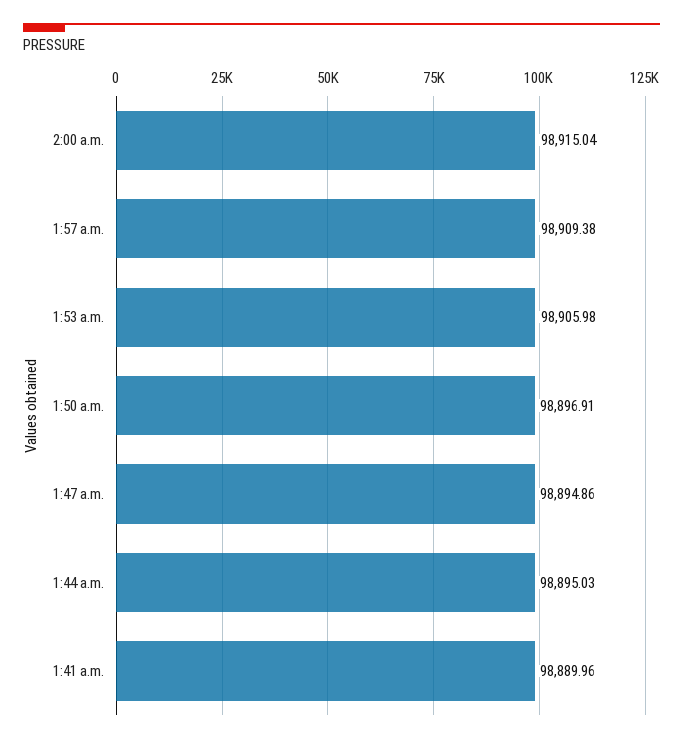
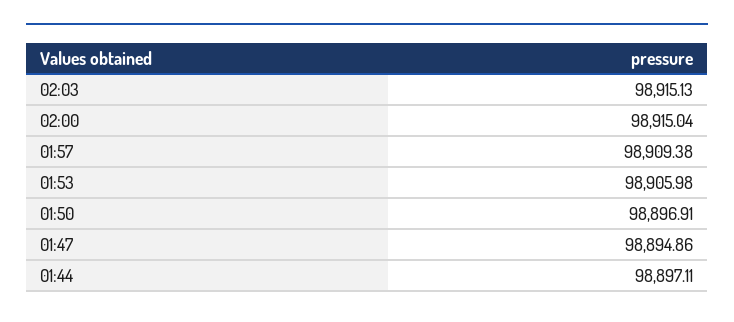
1:44 a.m.: 98895.03 -> 98897.11
1:41 a.m.: 98889.96 -> none
02:03: none -> 98915.13

